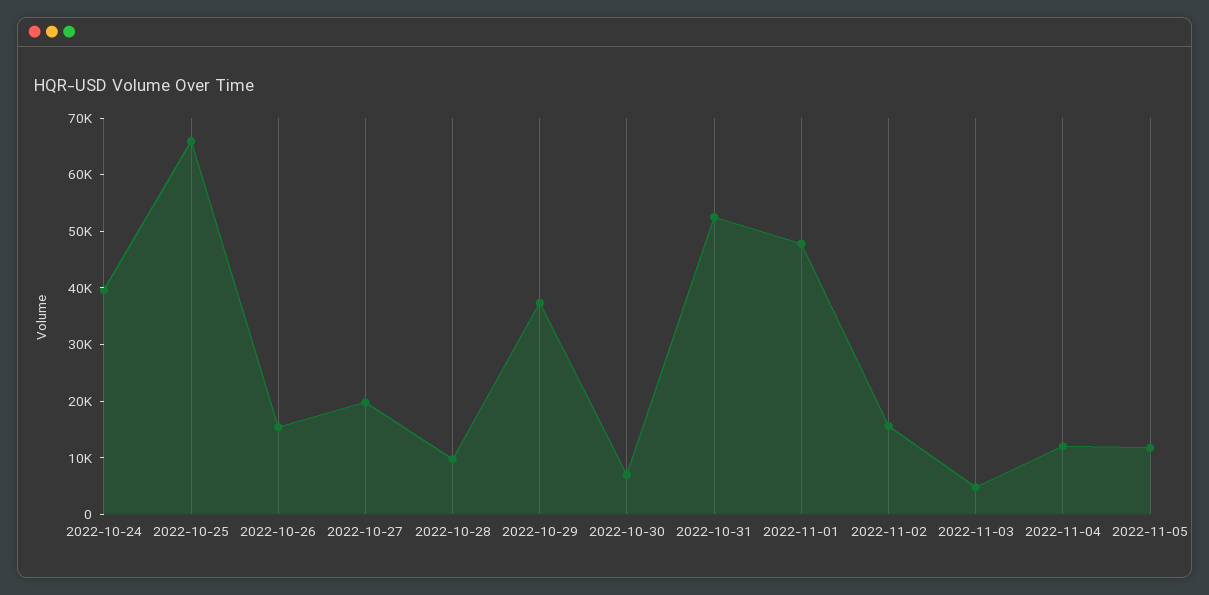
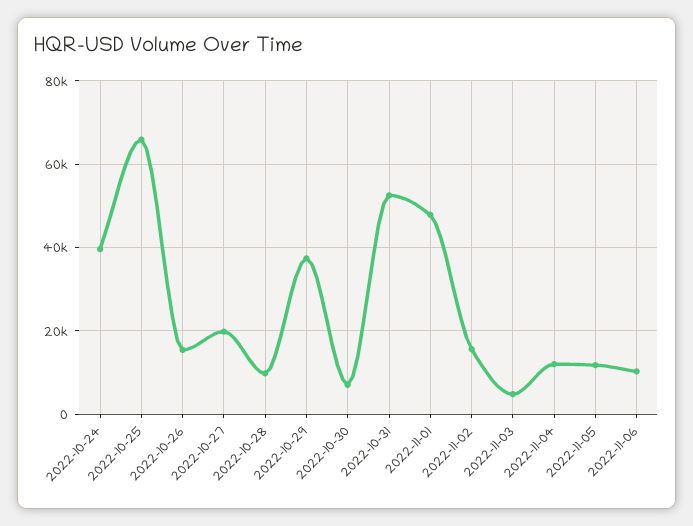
2022-11-06: none -> 10000

